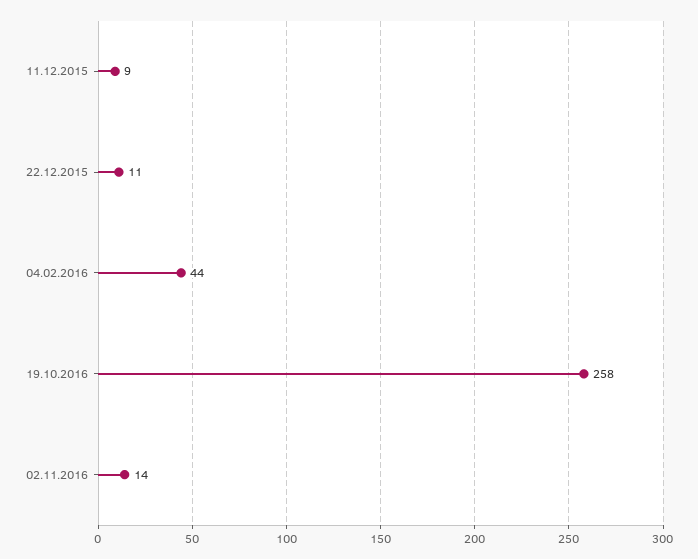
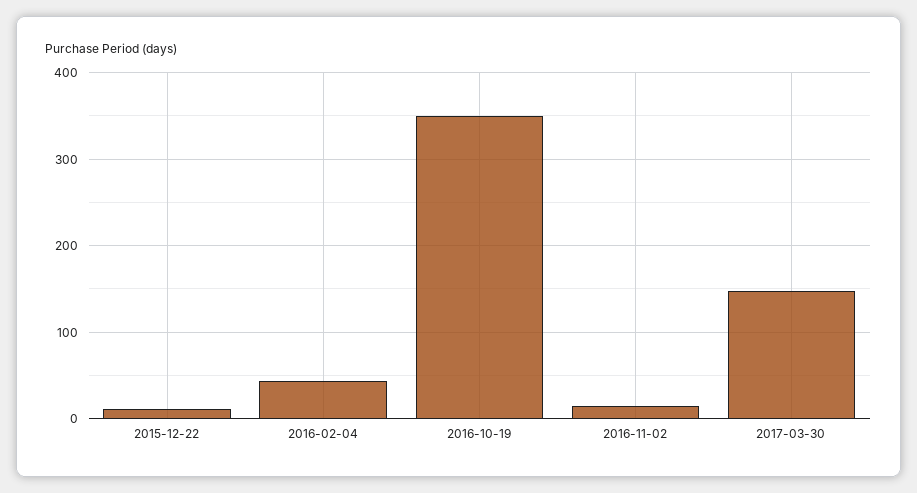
11.12.2015: 9 -> none
19.10.2016: 258 -> 350
2017-03-30: none -> 150

